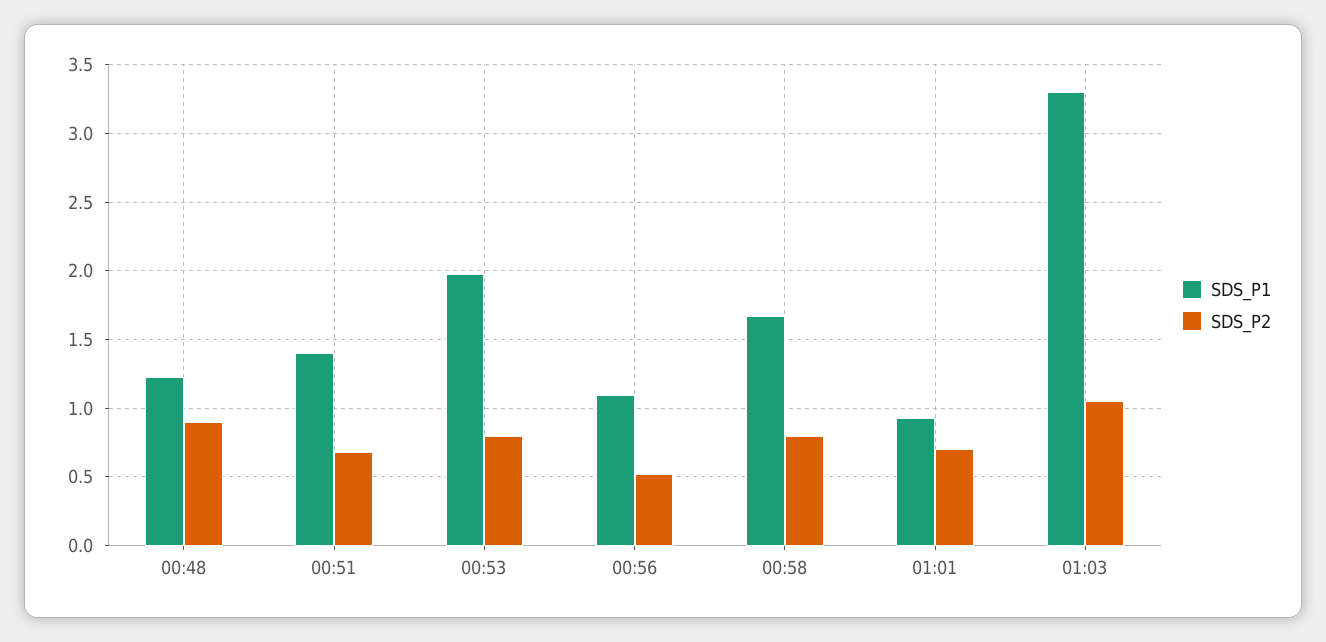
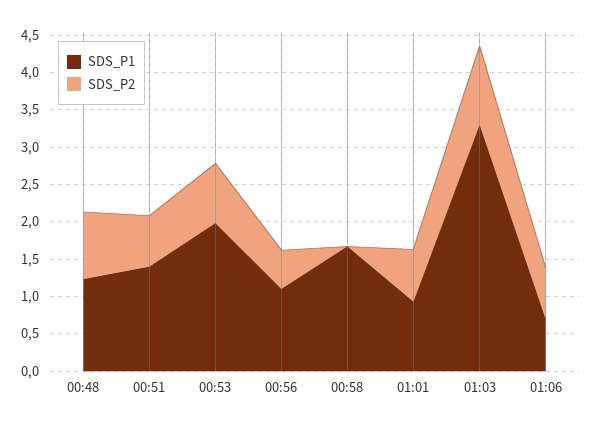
SDS_P2, 00:58: 0.8 -> 0
SDS_P1, 01:06: none -> 0.75
SDS_P2, 01:06: none -> 0.75

